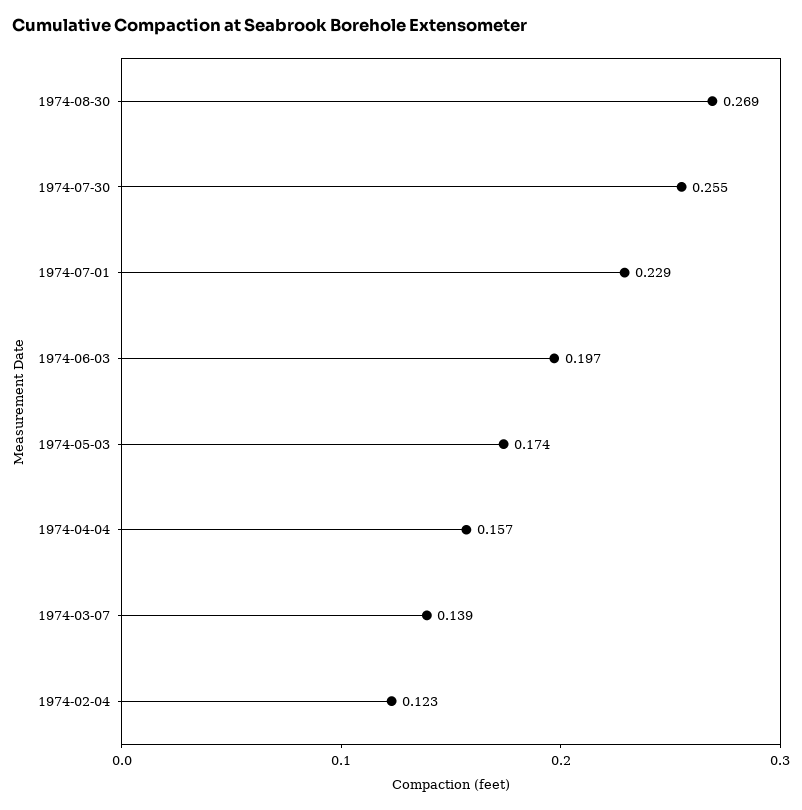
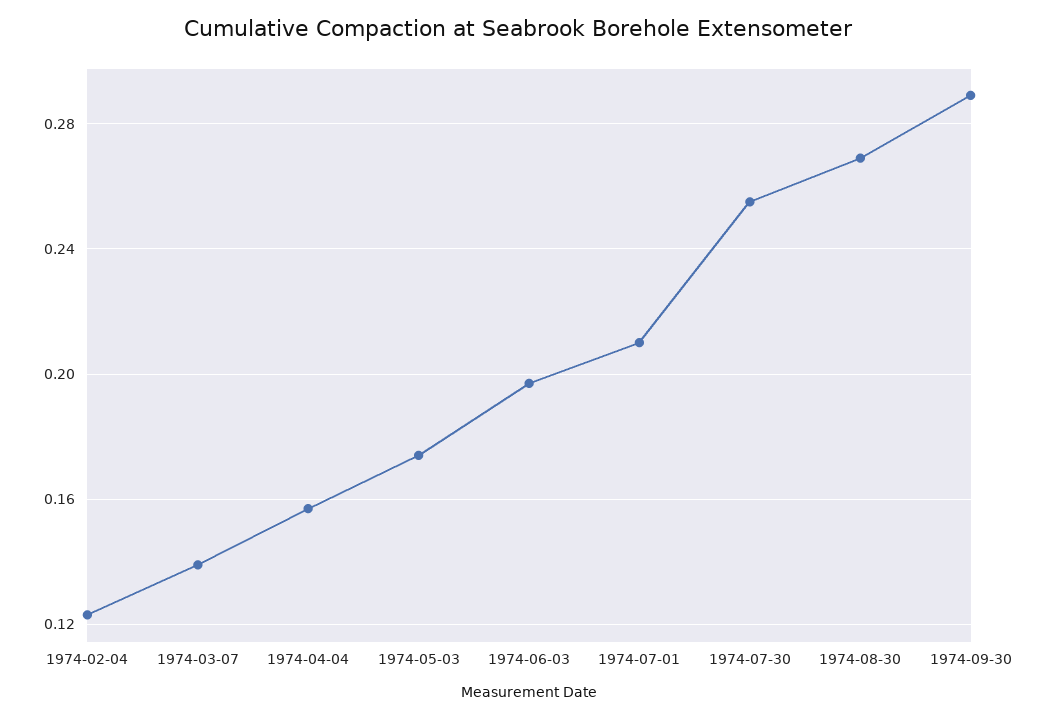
1974-07-01: 0.229 -> 0.21
1974-09-30: none -> 0.29

